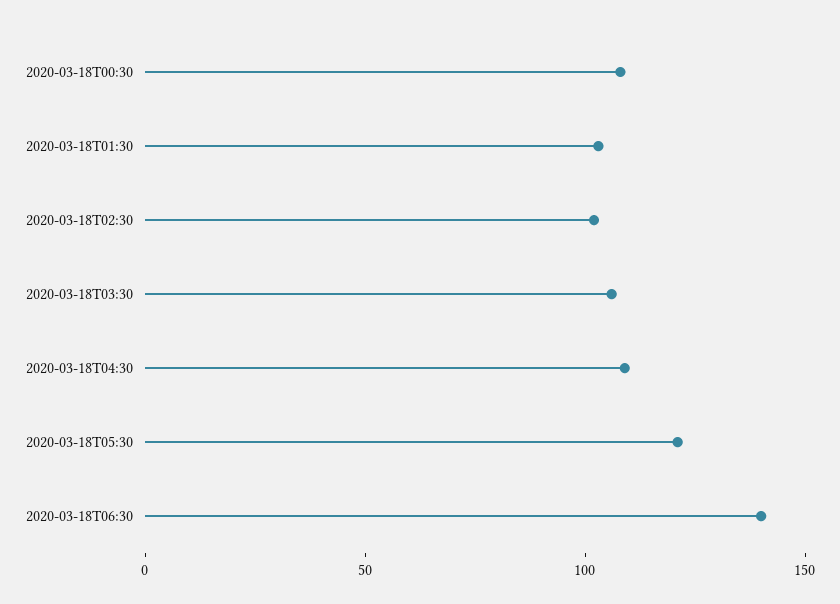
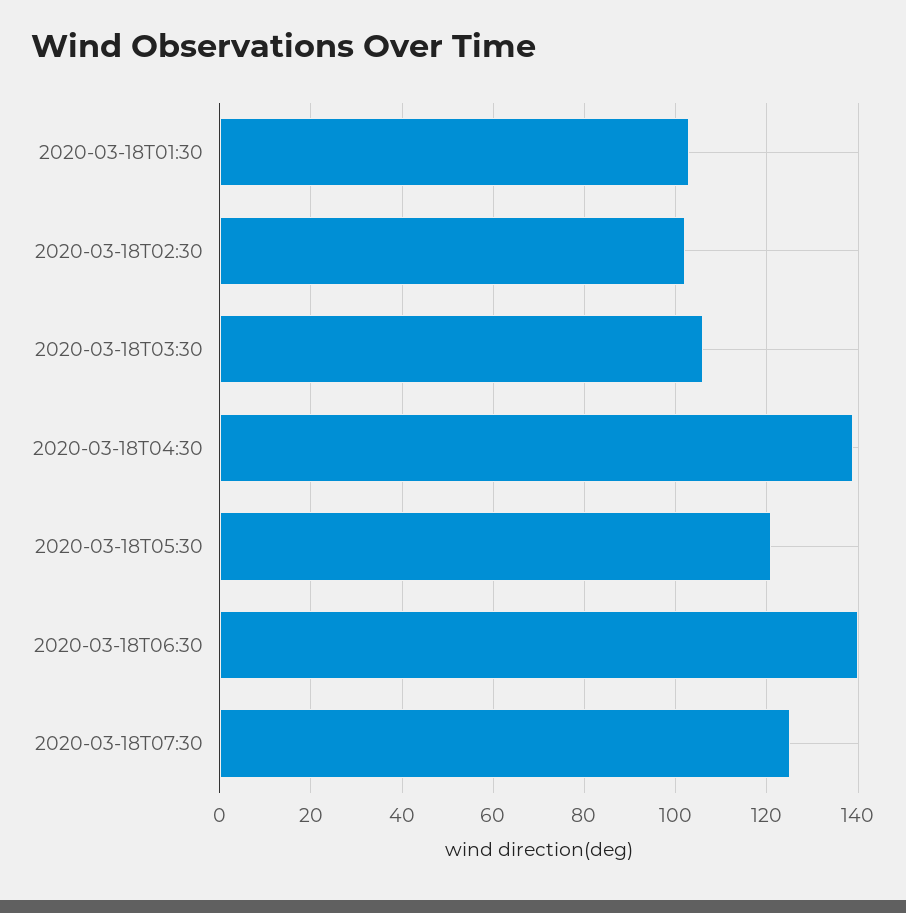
2020-03-18T00:30: 110 -> none
2020-03-18T04:30: 110 -> 140
2020-03-18T07:30: none -> 125

